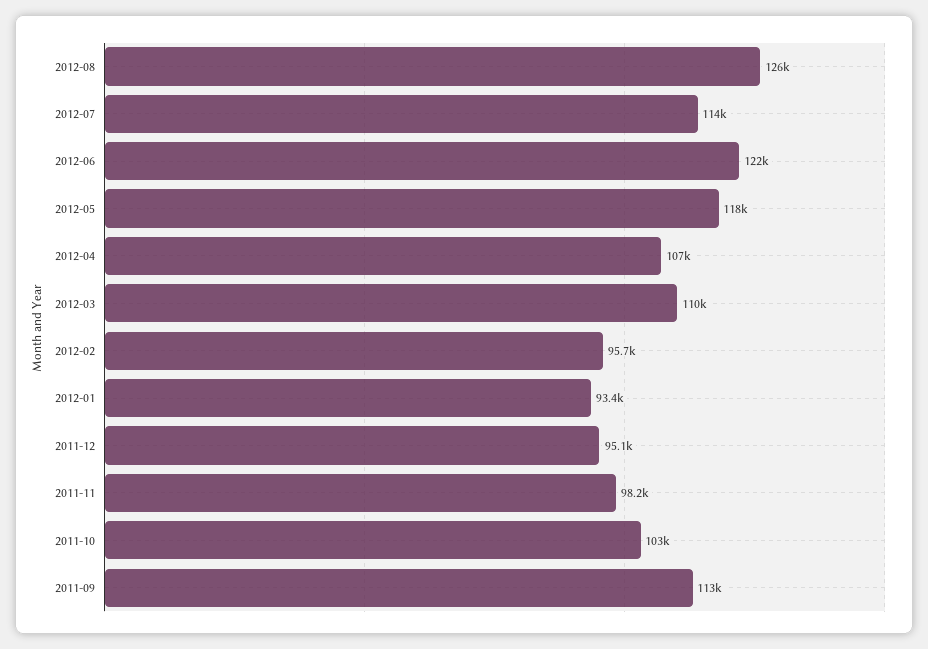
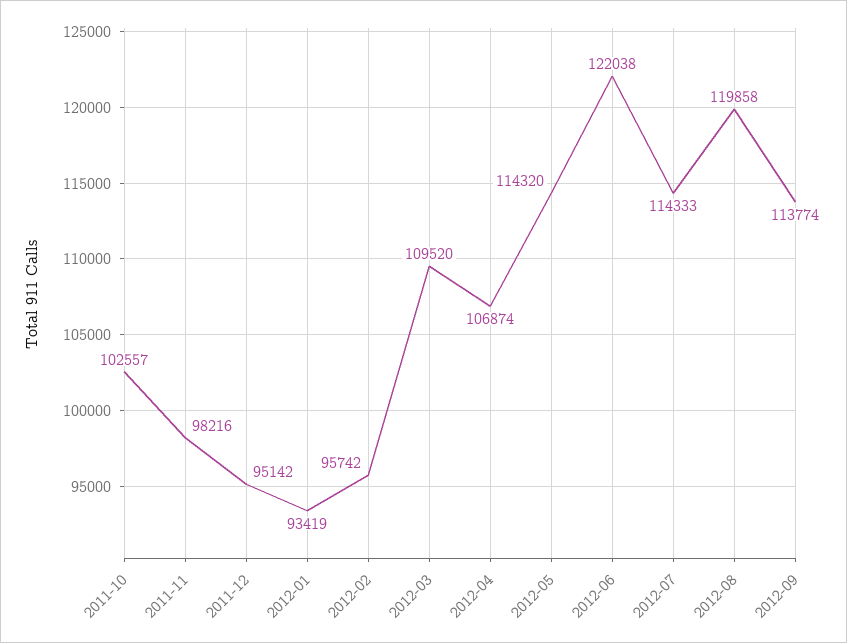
2012-08: 126000 -> 119858
2012-05: 118000 -> 114320
2011-09: 113000 -> none
2012-09: none -> 113774

